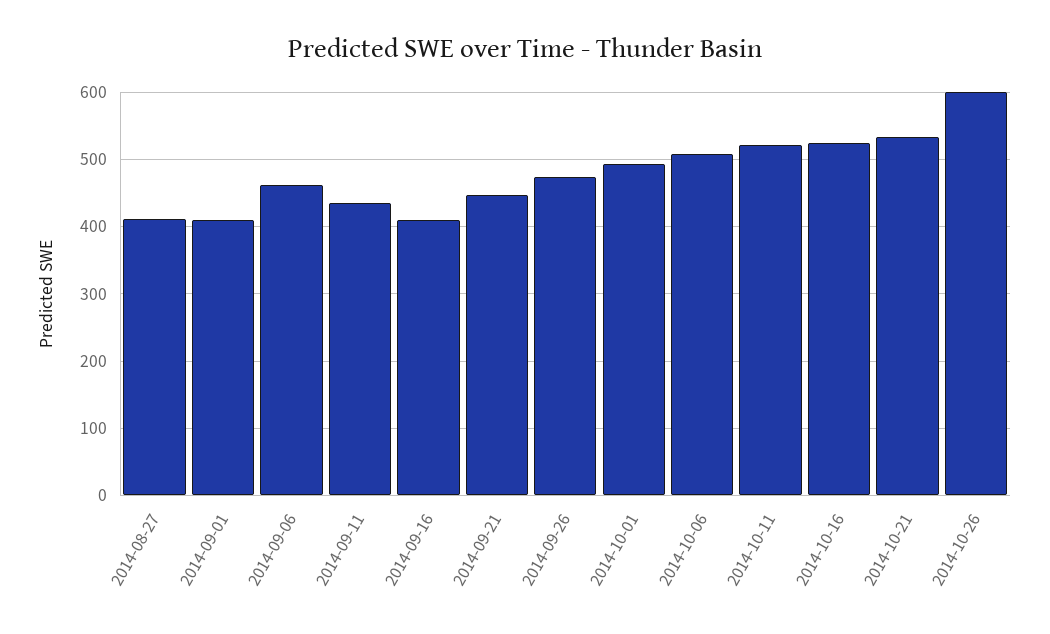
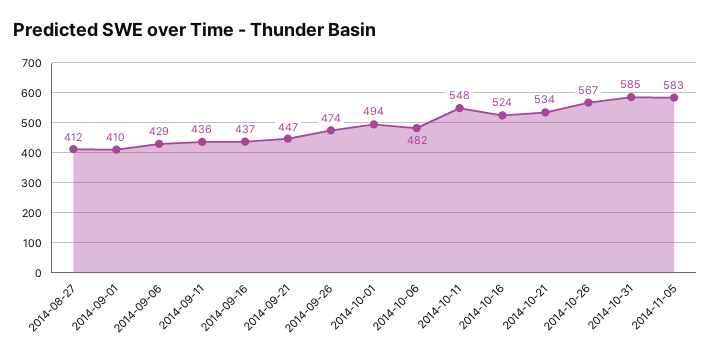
2014-09-06: 460 -> 429
2014-09-16: 410 -> 437
2014-10-06: 510 -> 482
2014-10-11: 520 -> 548
2014-10-26: 600 -> 567
2014-10-31: none -> 585
2014-11-05: none -> 583

